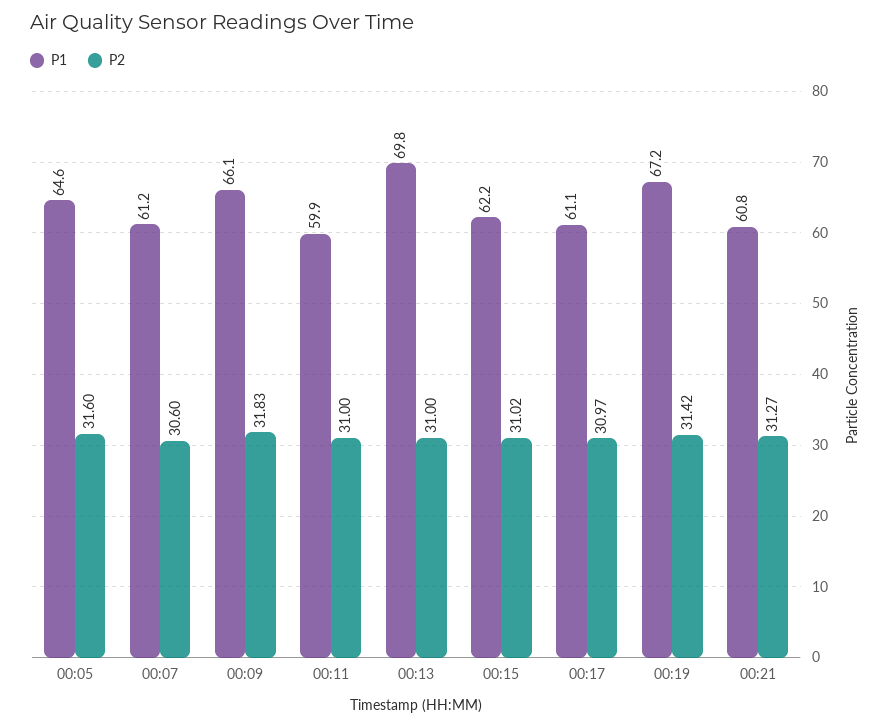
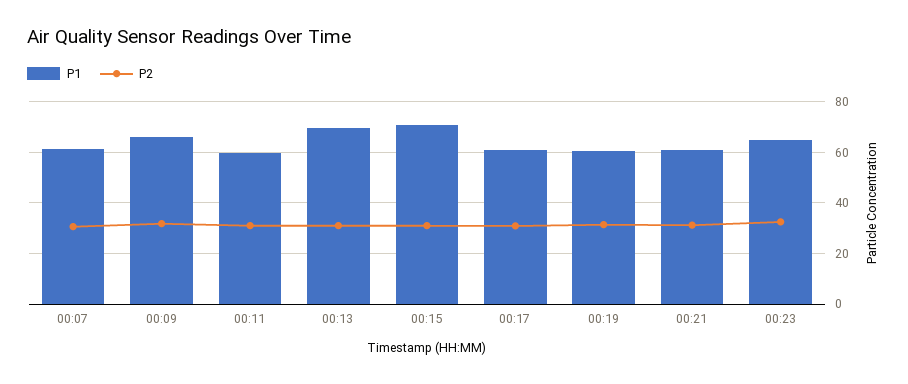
P1, 00:05: 64.6 -> none
P2, 00:05: 31.6 -> none
P1, 00:15: 62.2 -> 70
P1, 00:19: 67.2 -> 60
P1, 00:23: none -> 65
P2, 00:23: none -> 32.5

